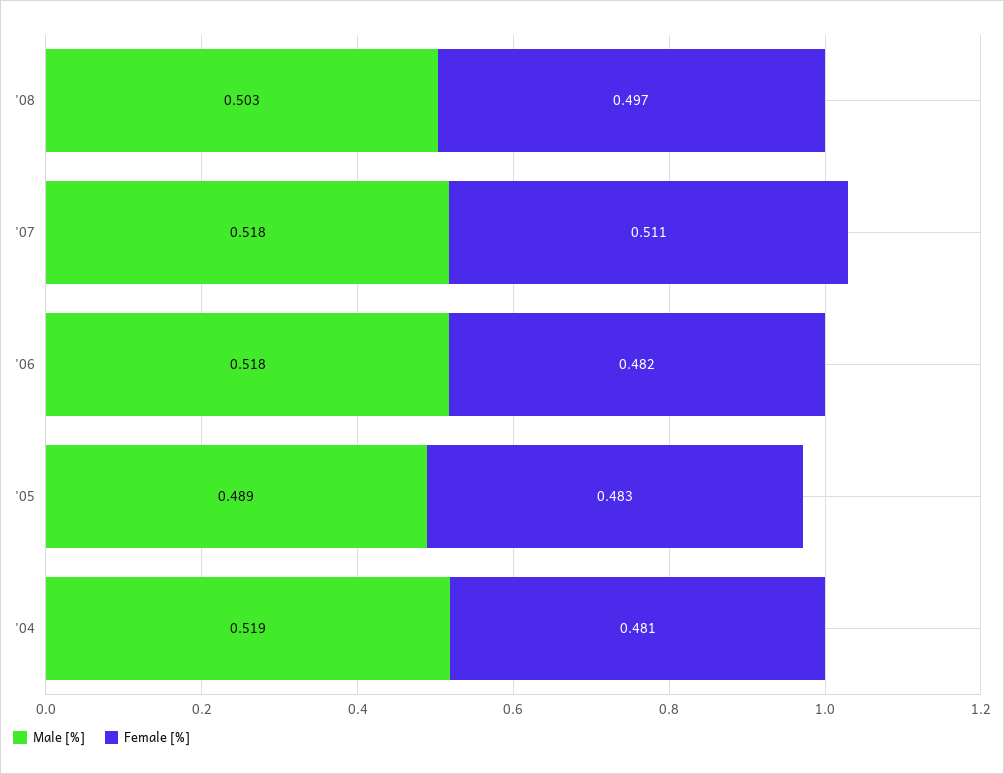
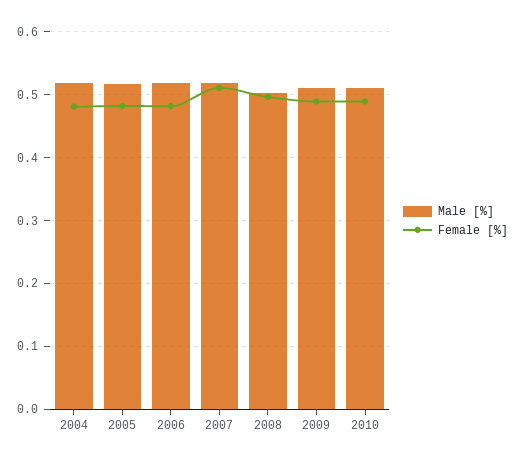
Male [%], '05: 0.489 -> 0.52
Male [%], 2009: none -> 0.51
Female [%], 2009: none -> 0.49
Male [%], 2010: none -> 0.51
Female [%], 2010: none -> 0.49

